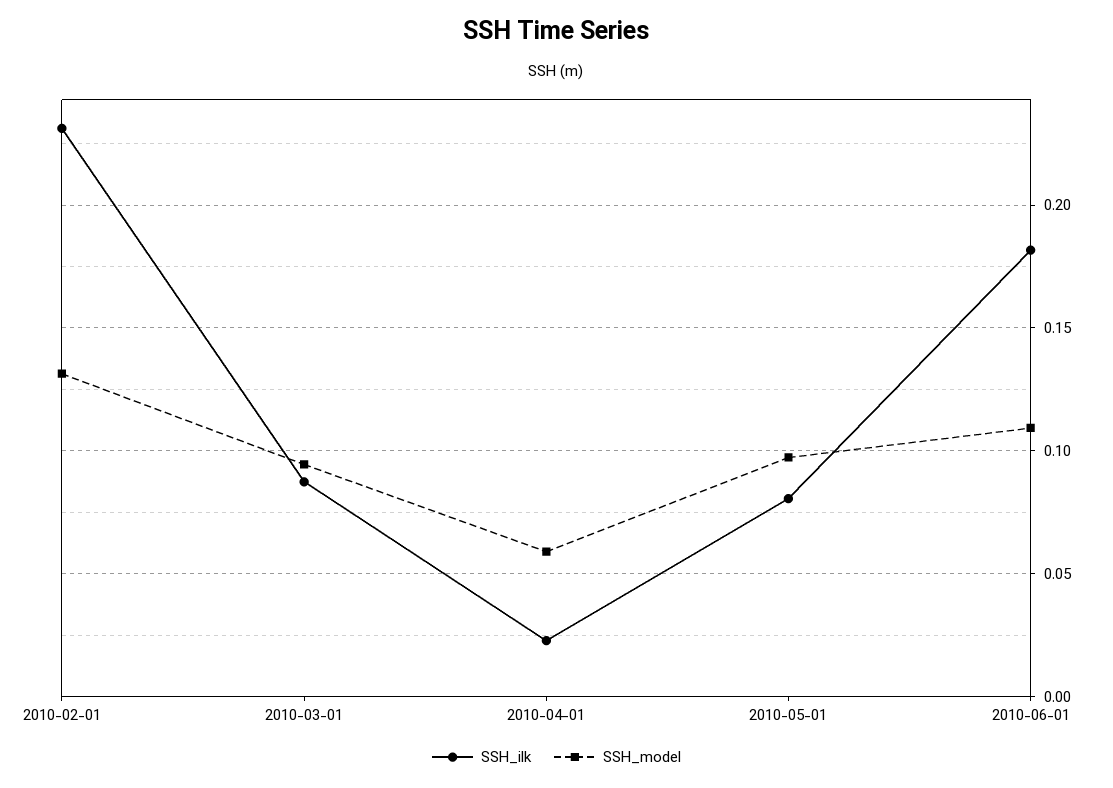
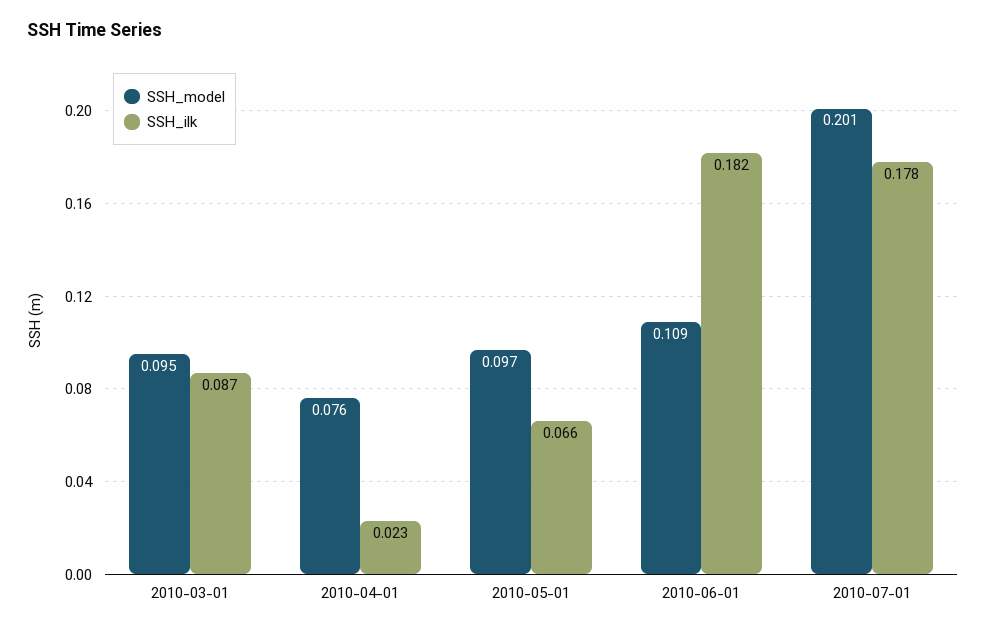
SSH_ilk, 2010-02-01: 0.23 -> none
SSH_model, 2010-02-01: 0.13 -> none
SSH_model, 2010-04-01: 0.06 -> 0.076
SSH_ilk, 2010-05-01: 0.08 -> 0.066
SSH_model, 2010-07-01: none -> 0.201
SSH_ilk, 2010-07-01: none -> 0.178

